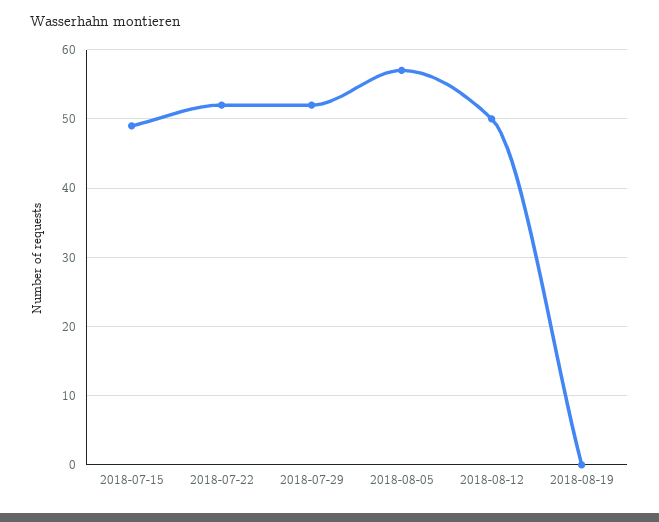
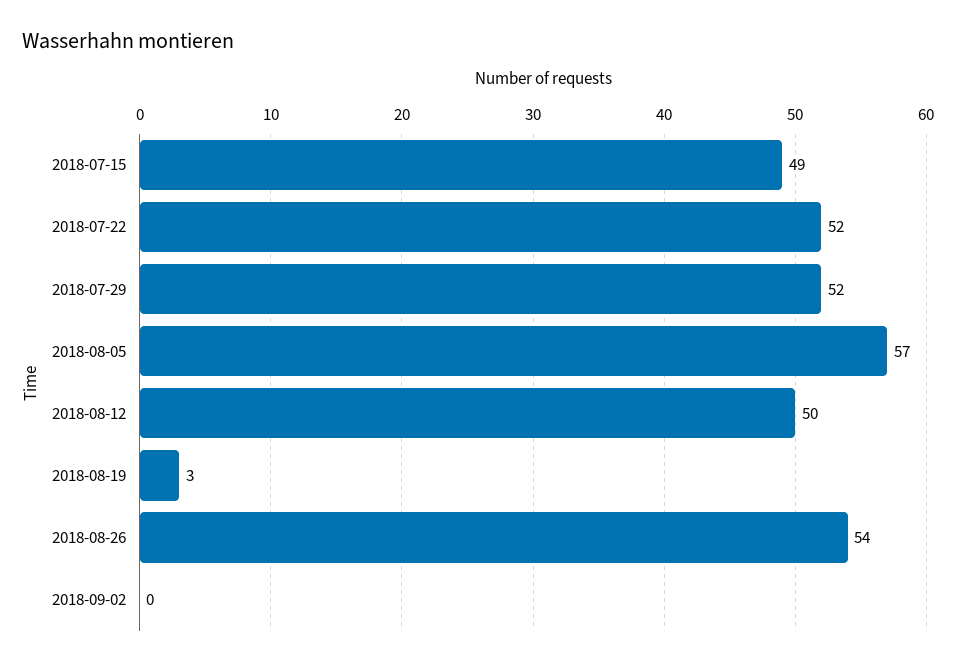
2018-08-19: 0 -> 3
2018-08-26: none -> 54
2018-09-02: none -> 0

